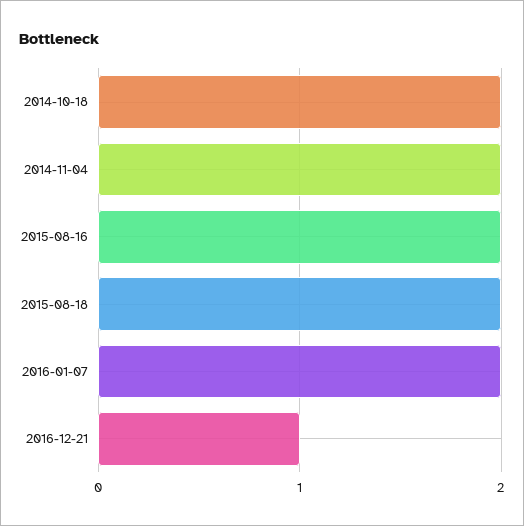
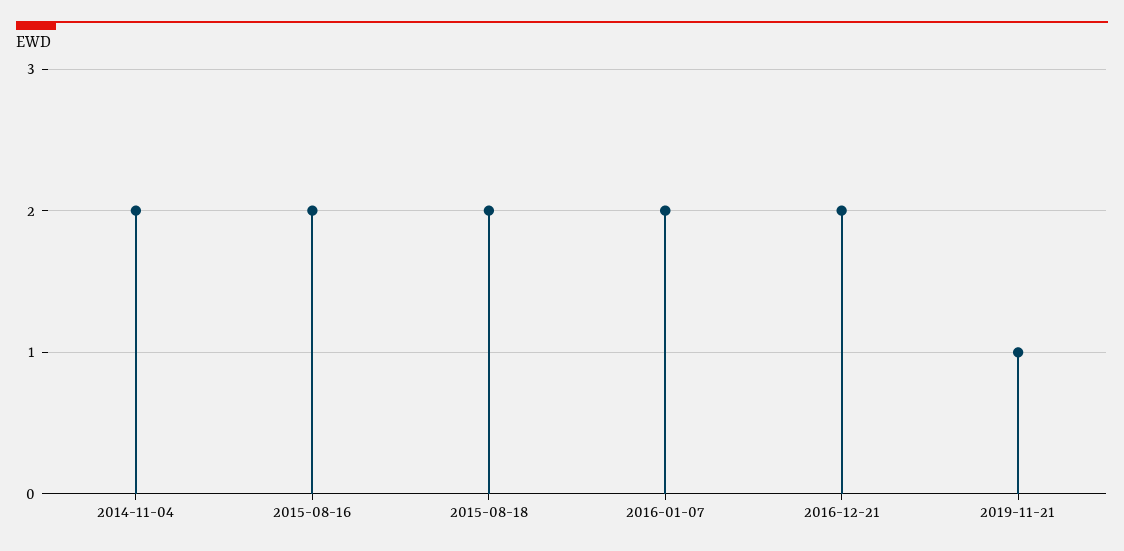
2014-10-18: 2 -> none
2016-12-21: 1 -> 2
2019-11-21: none -> 1

